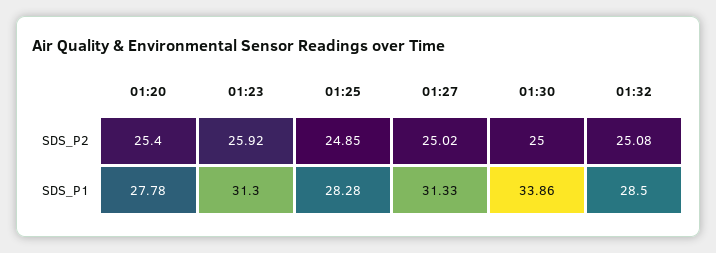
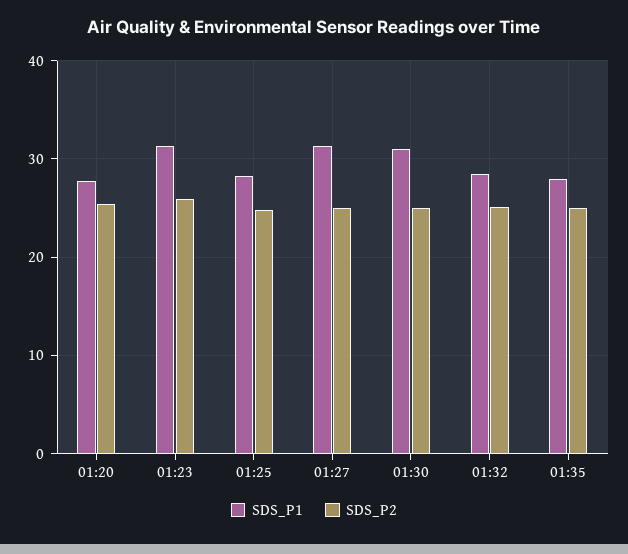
SDS_P1, 01:30: 33.86 -> 31
SDS_P1, 01:35: none -> 28
SDS_P2, 01:35: none -> 25

